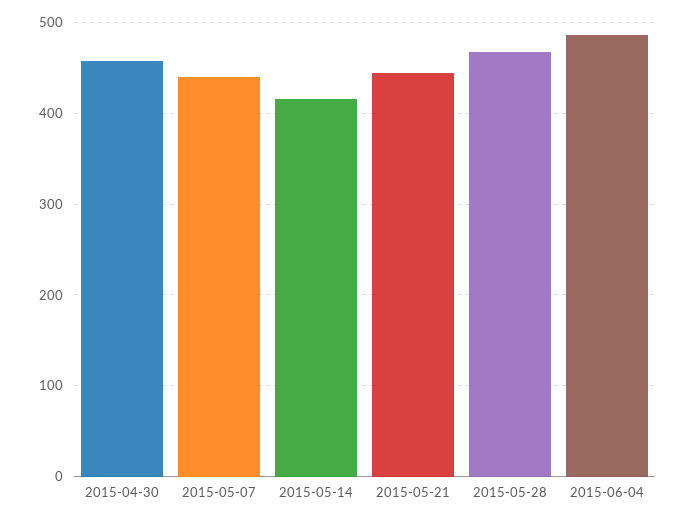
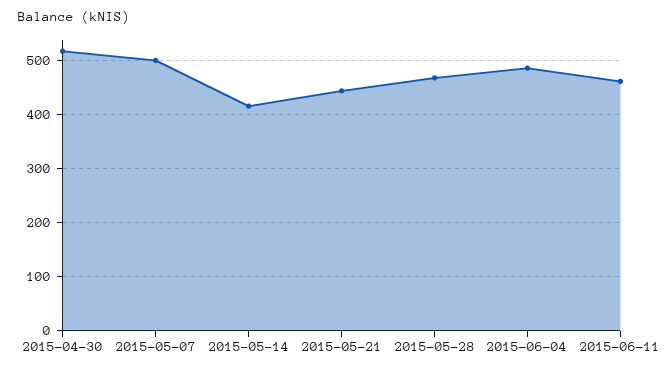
2015-04-30: 460 -> 520
2015-05-07: 440 -> 500
2015-06-11: none -> 460

